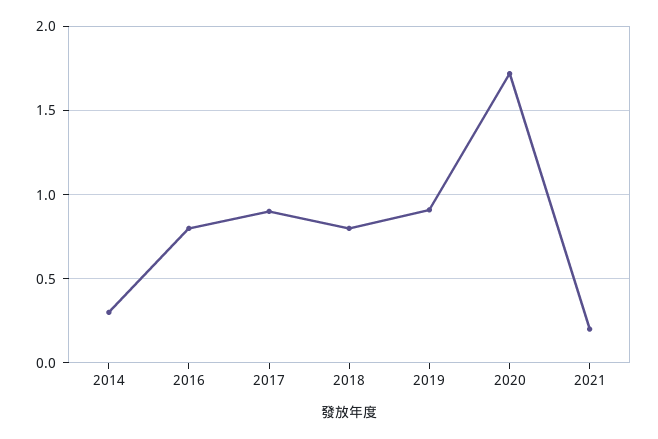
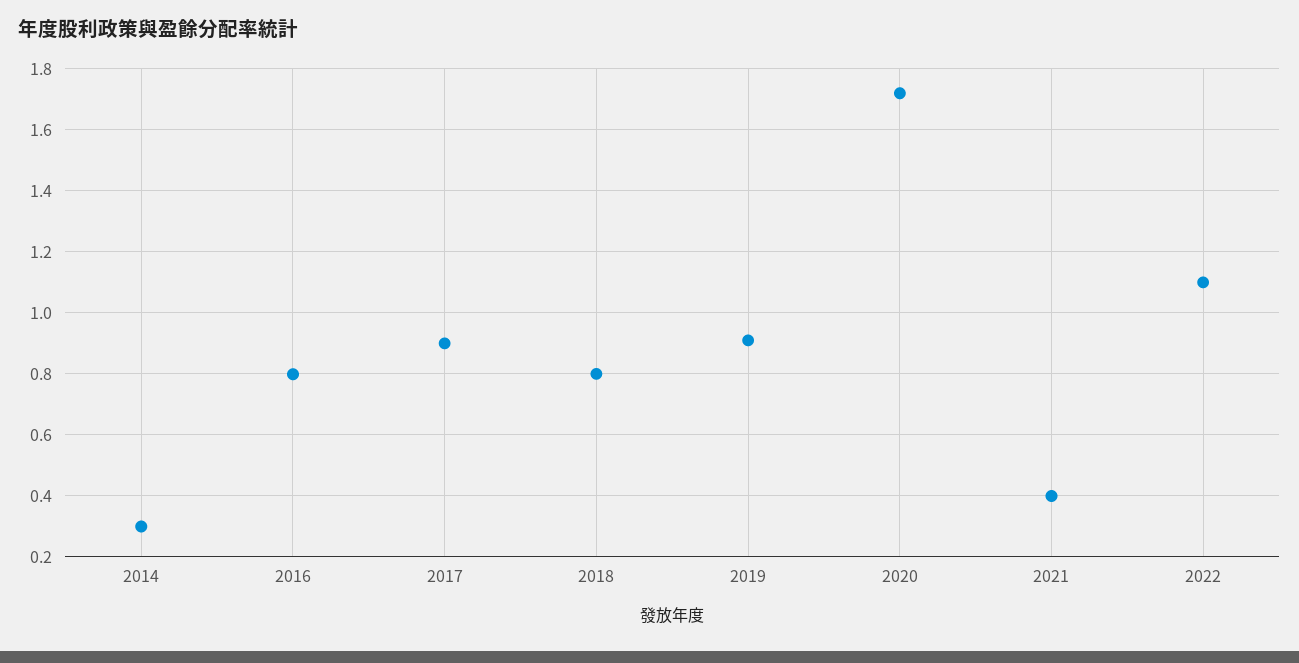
2021: 0.2 -> 0.4
2022: none -> 1.1

